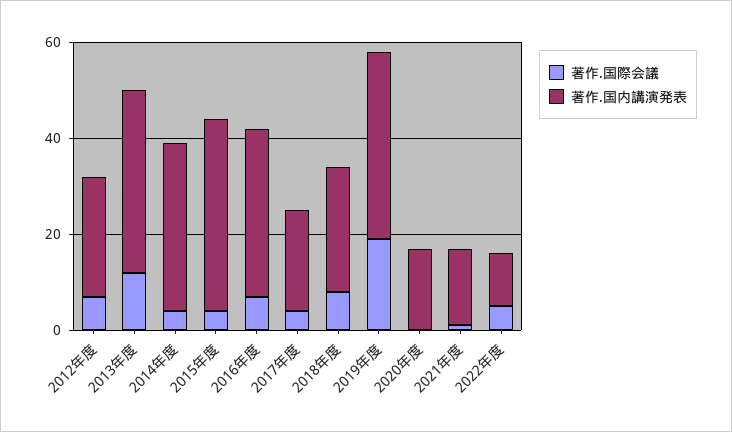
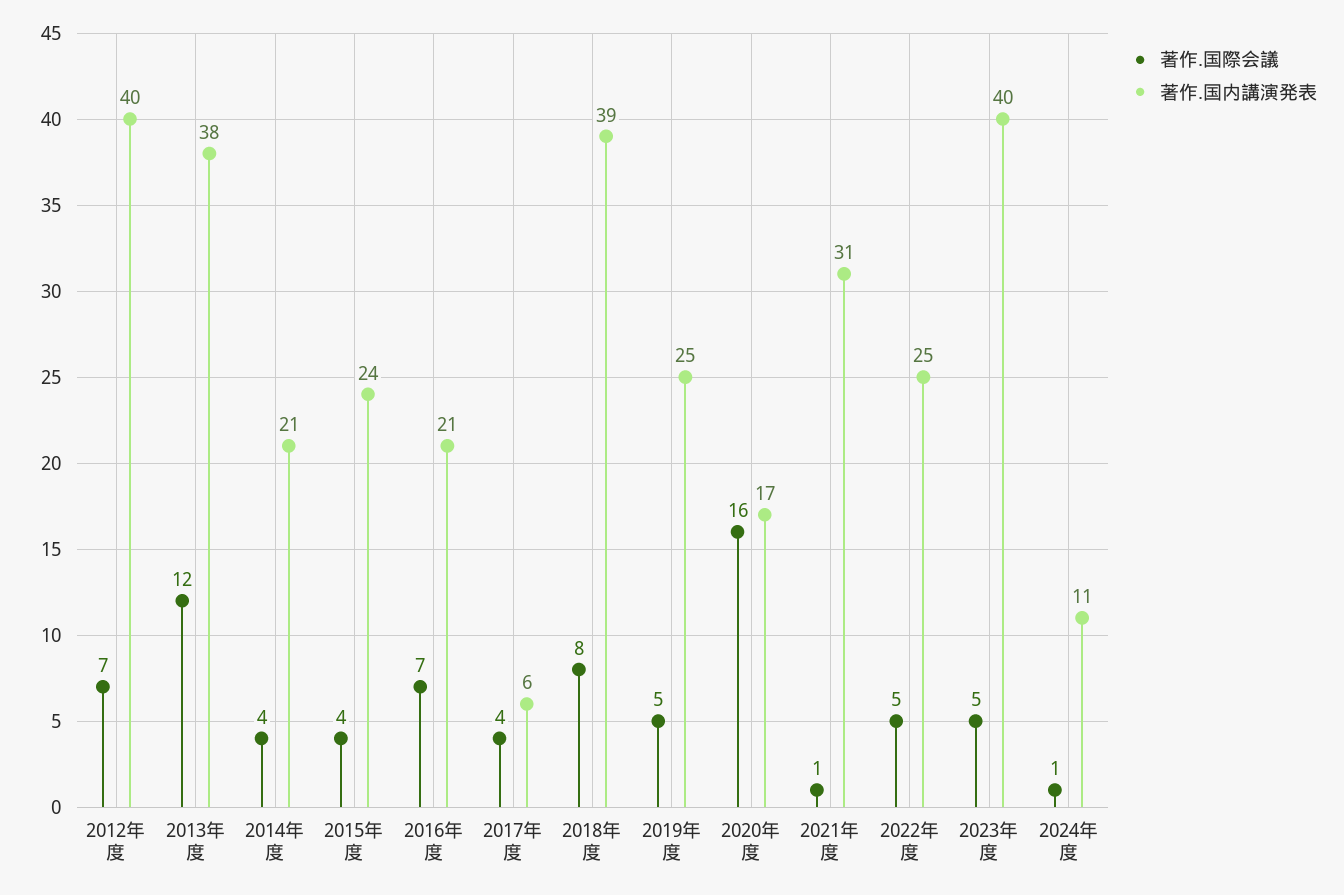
著作.国内講演発表, 2012年度: 25 -> 40
著作.国内講演発表, 2014年度: 35 -> 21
著作.国内講演発表, 2015年度: 40 -> 24
著作.国内講演発表, 2016年度: 35 -> 21
著作.国内講演発表, 2017年度: 20 -> 6
著作.国内講演発表, 2018年度: 25 -> 39
著作.国際会議, 2019年度: 20 -> 5
著作.国内講演発表, 2019年度: 40 -> 25
著作.国際会議, 2020年度: 0 -> 16
著作.国内講演発表, 2021年度: 15 -> 31
著作.国内講演発表, 2022年度: 10 -> 25
著作.国際会議, 2023年度: none -> 5
著作.国内講演発表, 2023年度: none -> 40
著作.国際会議, 2024年度: none -> 1
著作.国内講演発表, 2024年度: none -> 11

